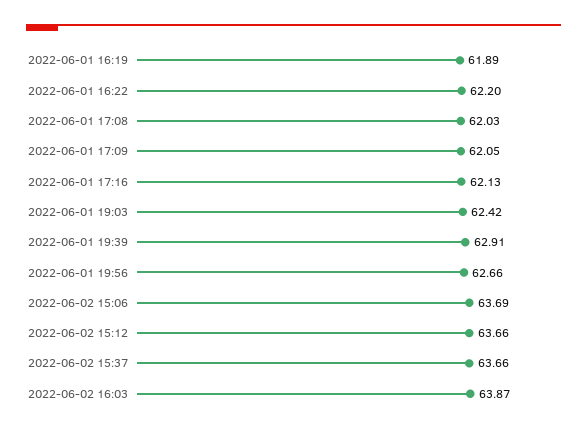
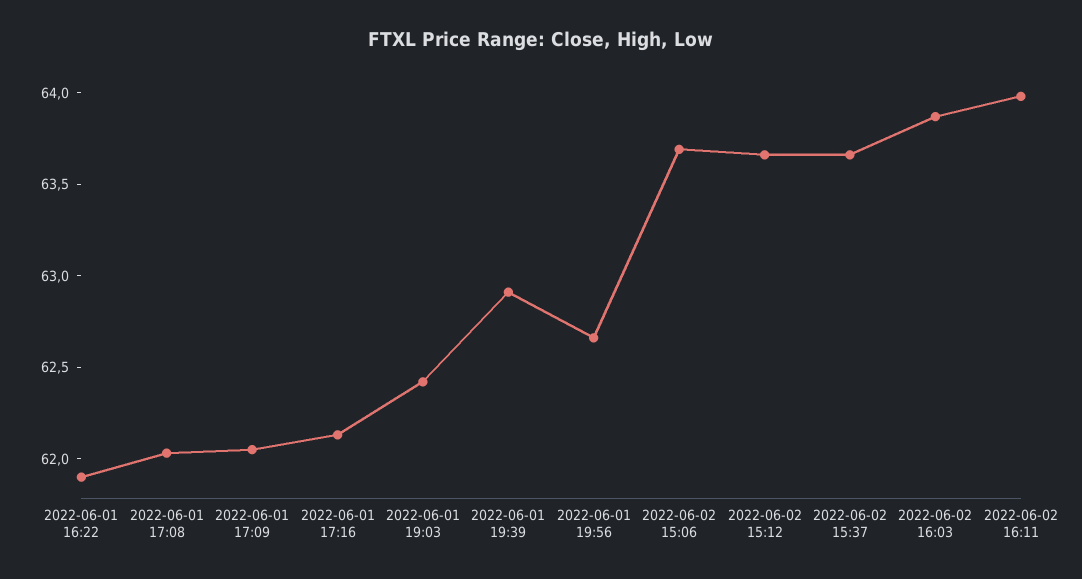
2022-06-01 16:19: 61.89 -> none
2022-06-01 16:22: 62.2 -> 61.9
2022-06-02 16:11: none -> 64

